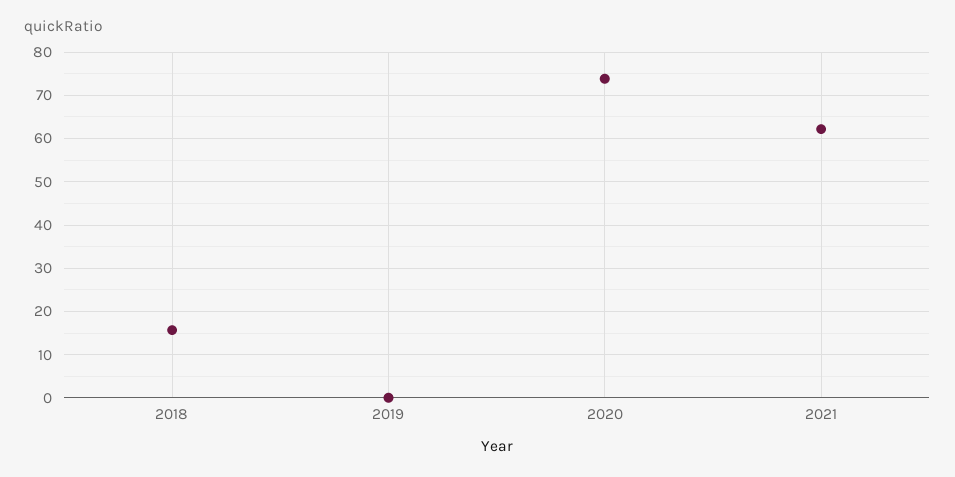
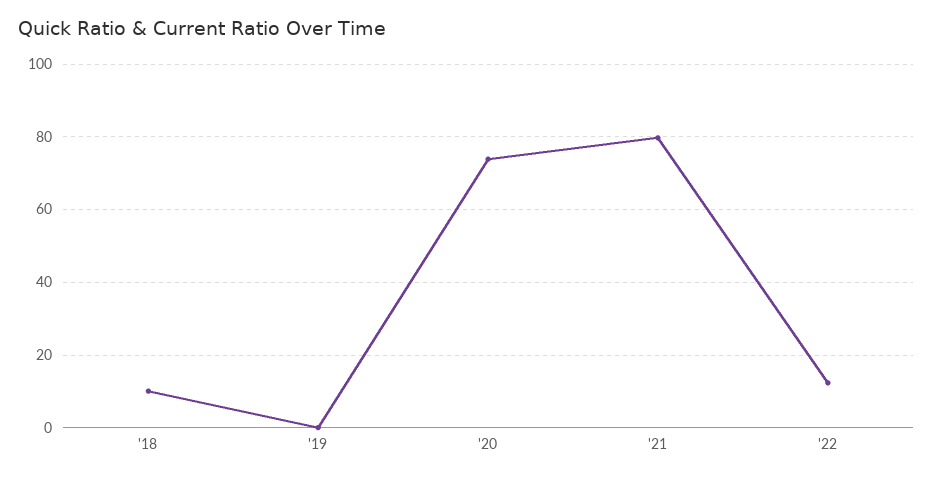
2018: 16 -> 10
2021: 62 -> 80
'22: none -> 12

